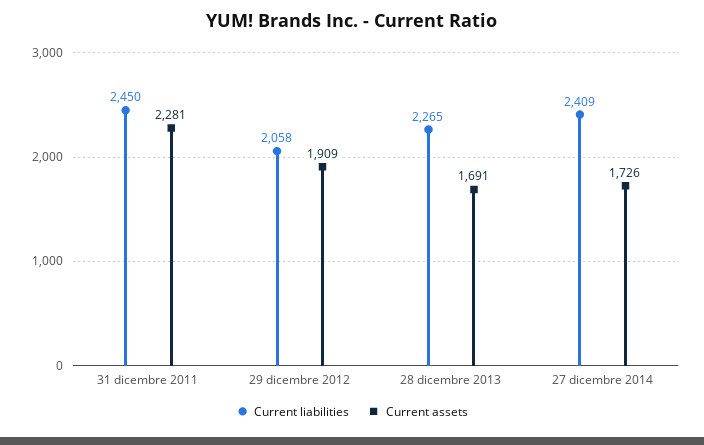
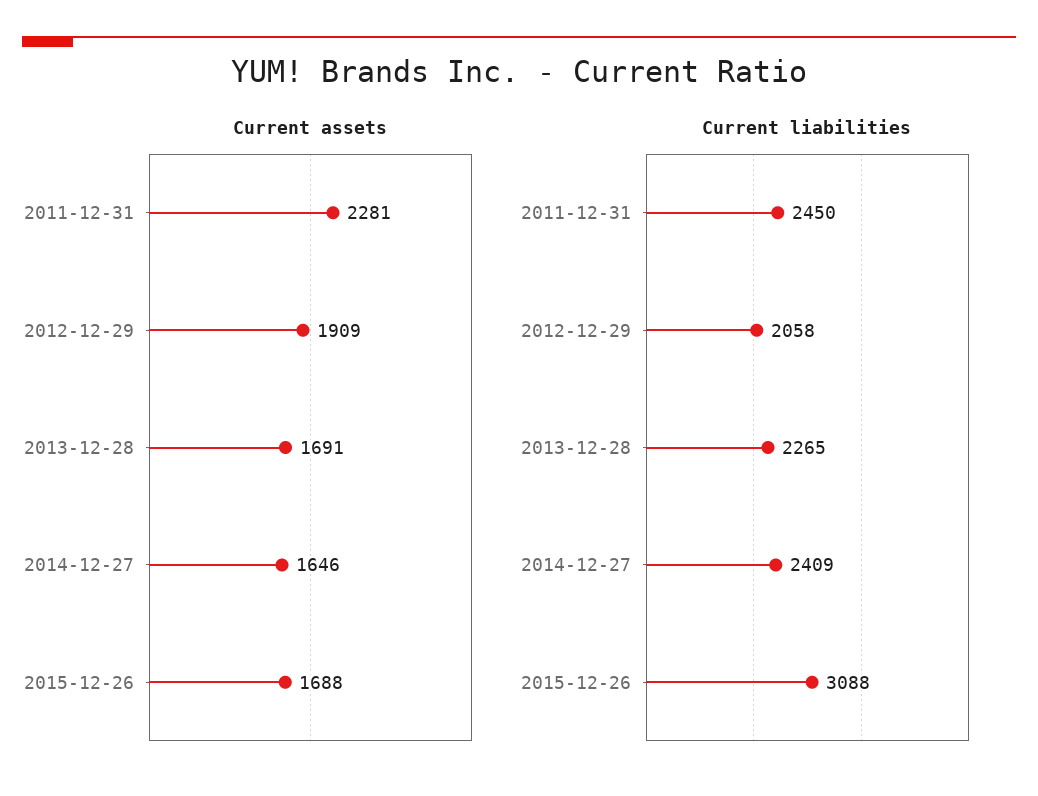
Current assets, 27 dicembre 2014: 1726 -> 1646
Current assets, 2015-12-26: none -> 1688
Current liabilities, 2015-12-26: none -> 3088

